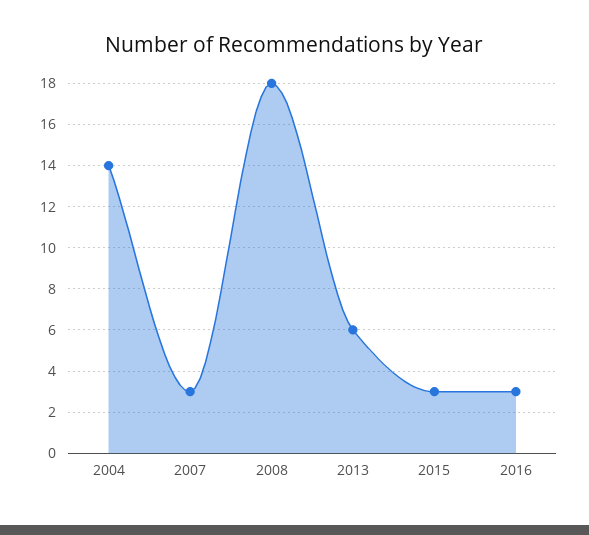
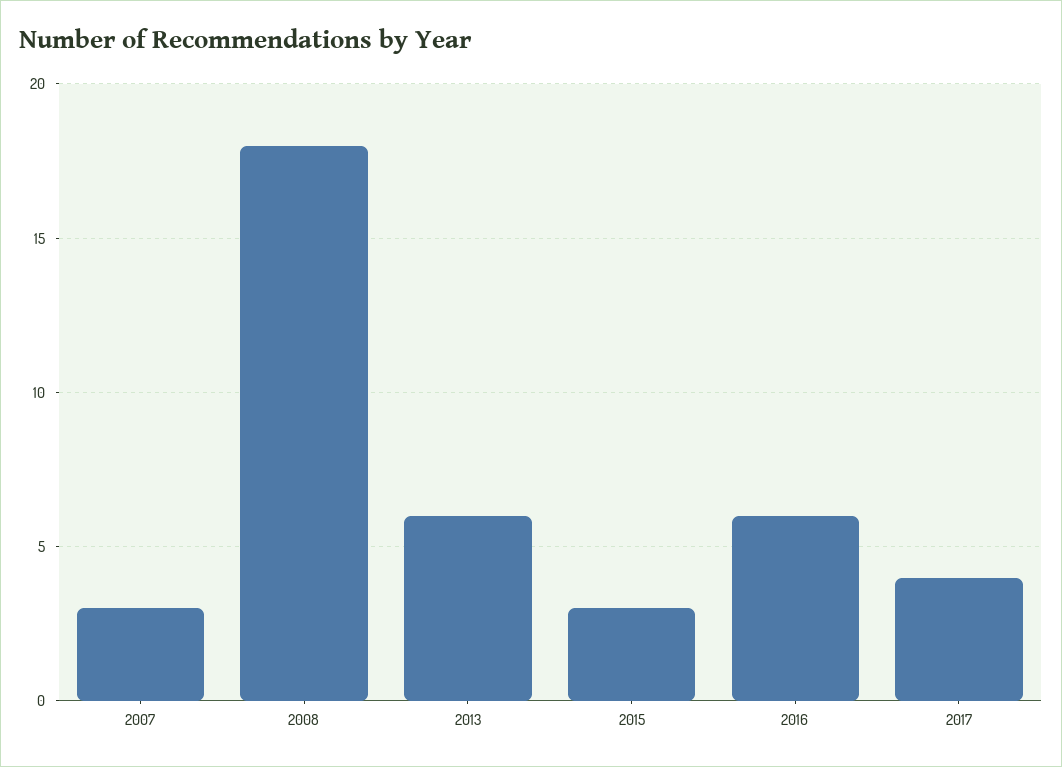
2004: 14 -> none
2016: 3 -> 6
2017: none -> 4

